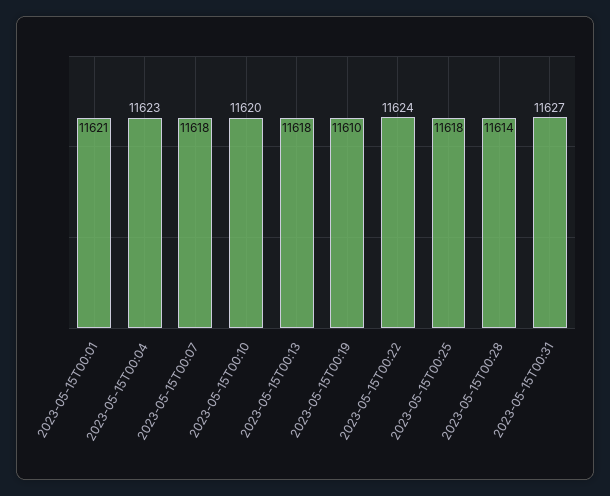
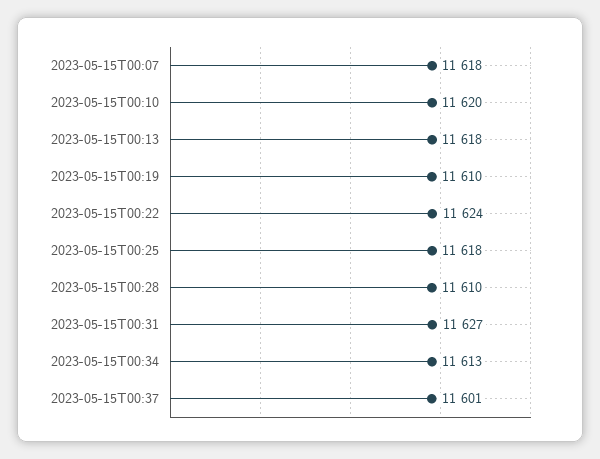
2023-05-15T00:01: 11621 -> none
2023-05-15T00:04: 11623 -> none
2023-05-15T00:28: 11614 -> 11610
2023-05-15T00:34: none -> 11613
2023-05-15T00:37: none -> 11601

